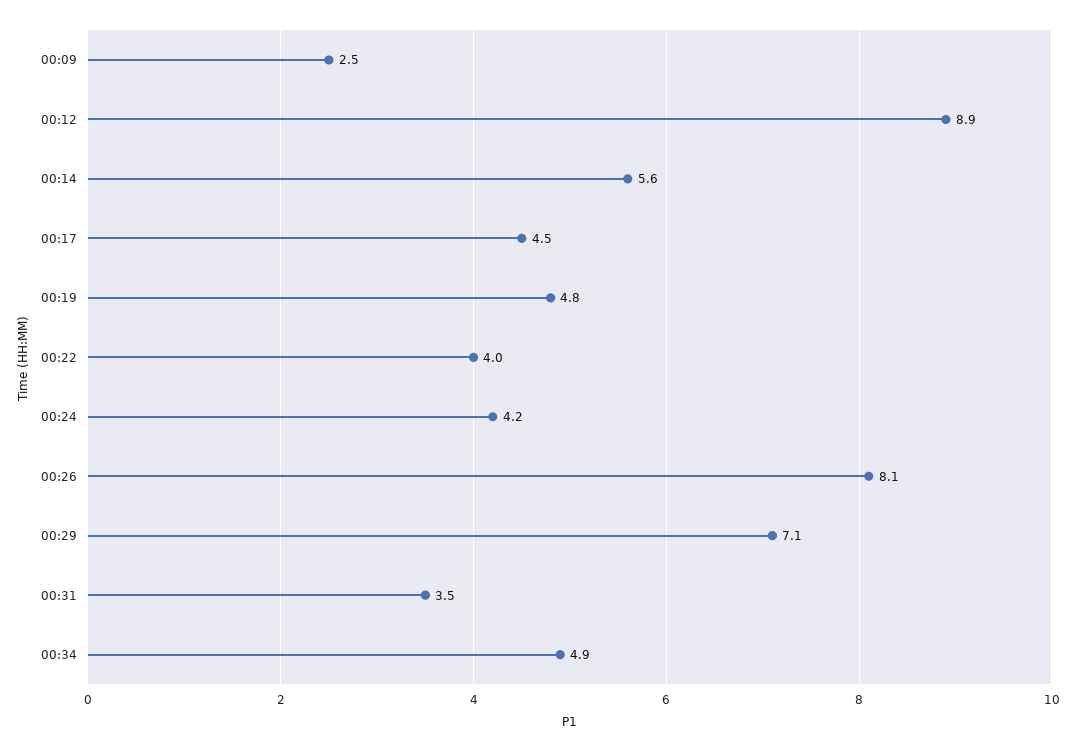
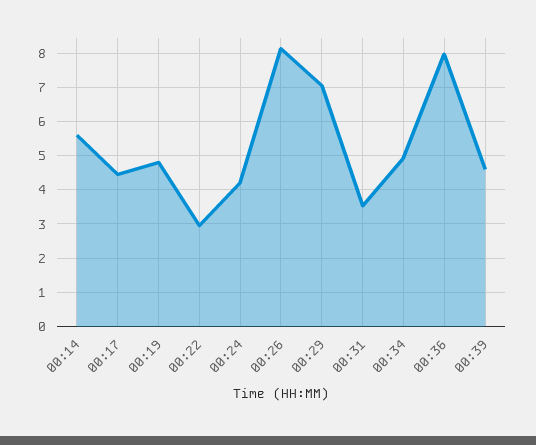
00:09: 2.5 -> none
00:12: 8.9 -> none
00:22: 4 -> 3
00:36: none -> 8
00:39: none -> 4.6

